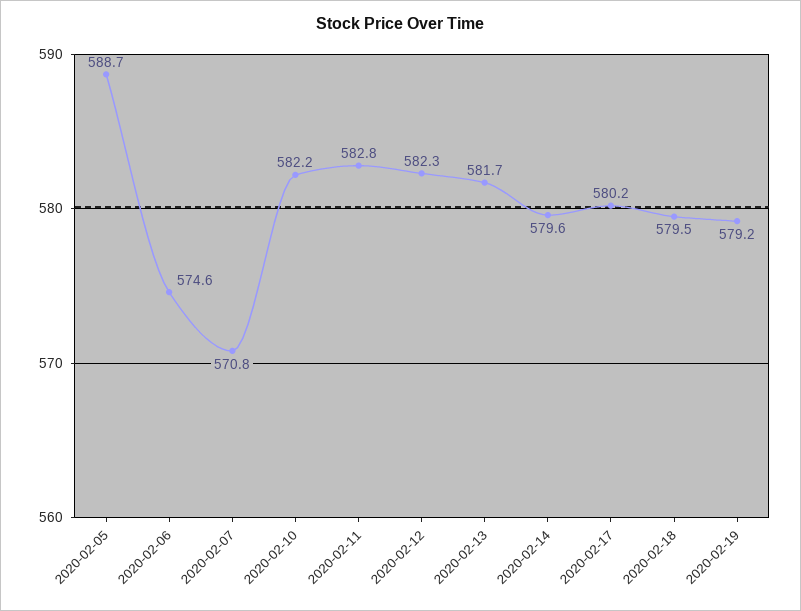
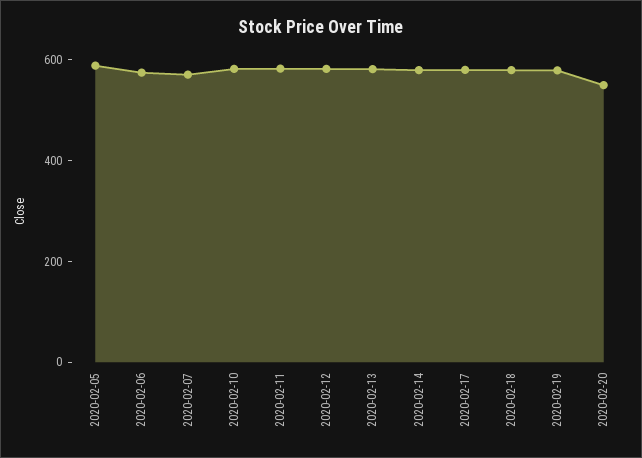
2020-02-20: none -> 550

